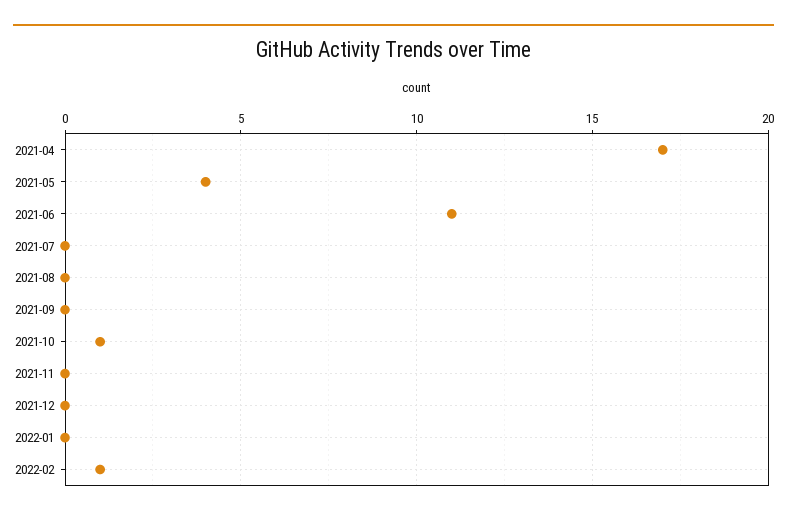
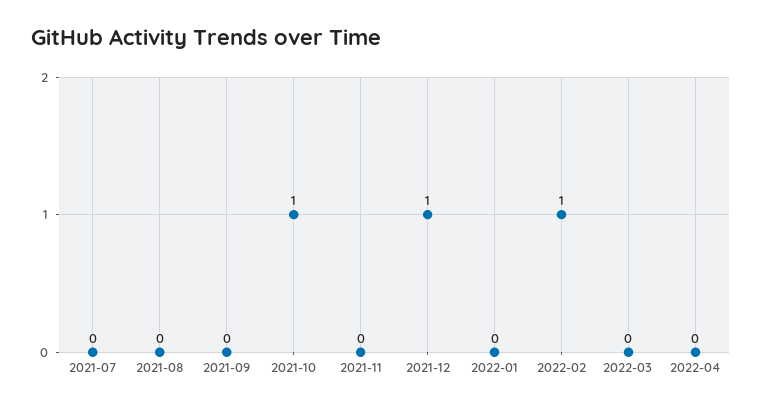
2021-04: 17 -> none
2021-05: 4 -> none
2021-06: 11 -> none
2021-12: 0 -> 1
2022-03: none -> 0
2022-04: none -> 0

